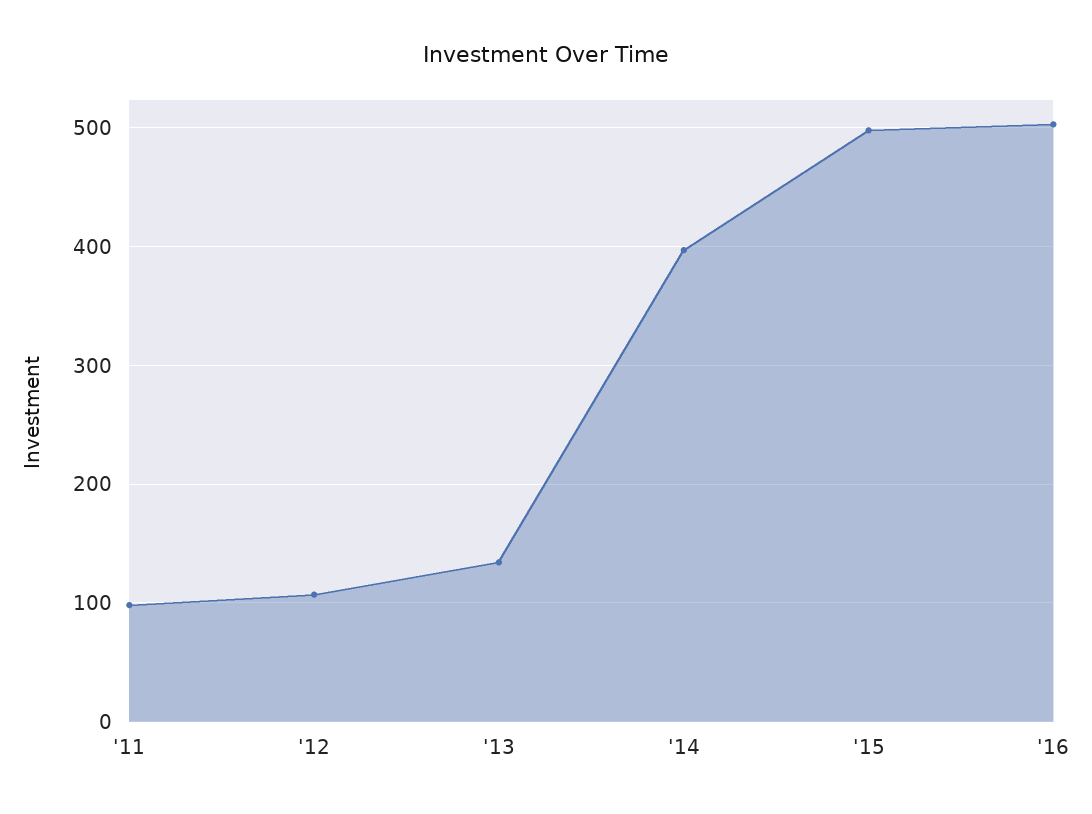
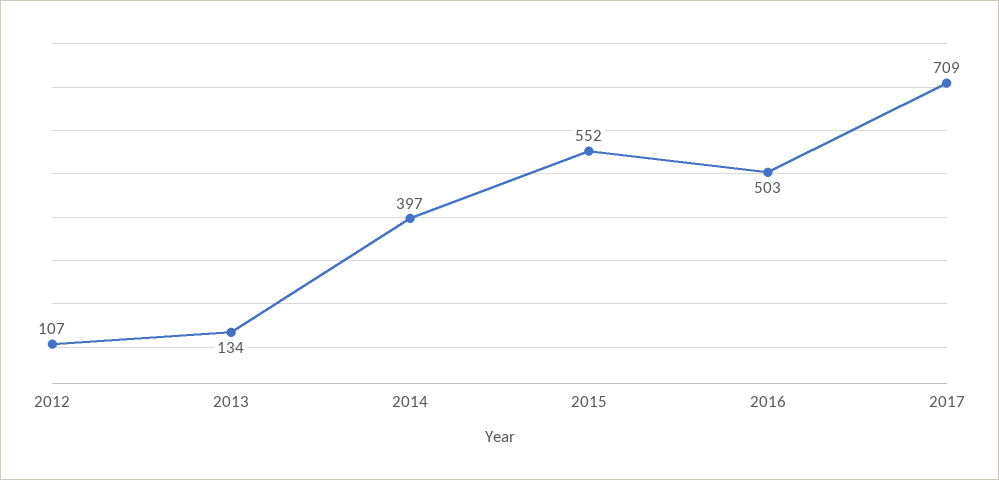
'11: 100 -> none
'15: 500 -> 552
2017: none -> 709

